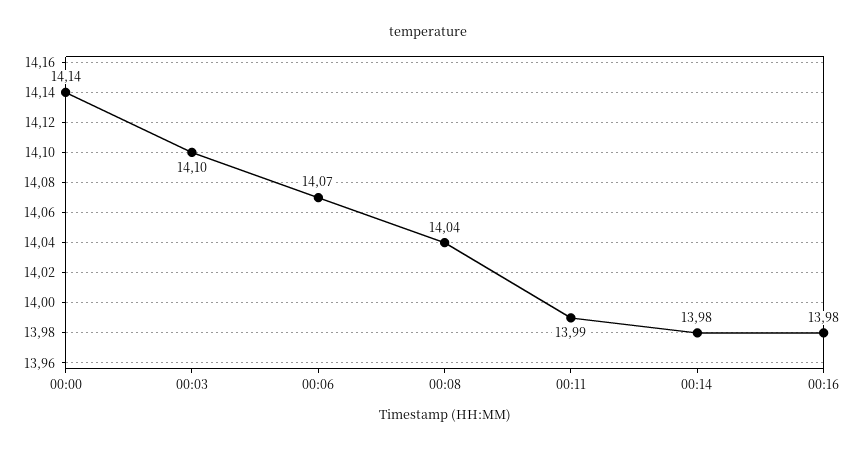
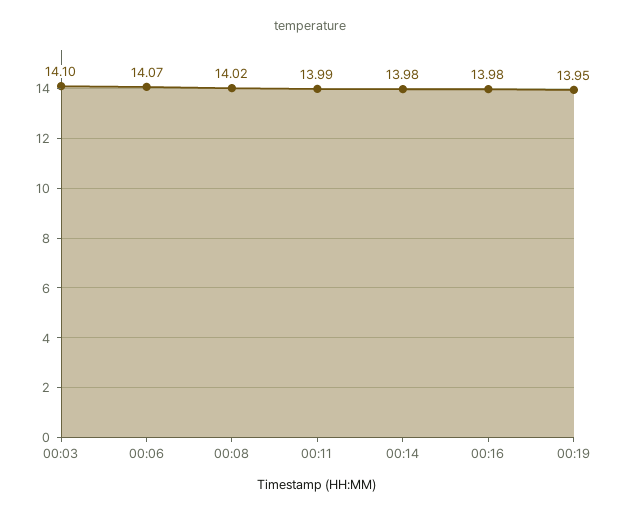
00:00: 14.14 -> none
00:08: 14.04 -> 14.02
00:19: none -> 13.95

